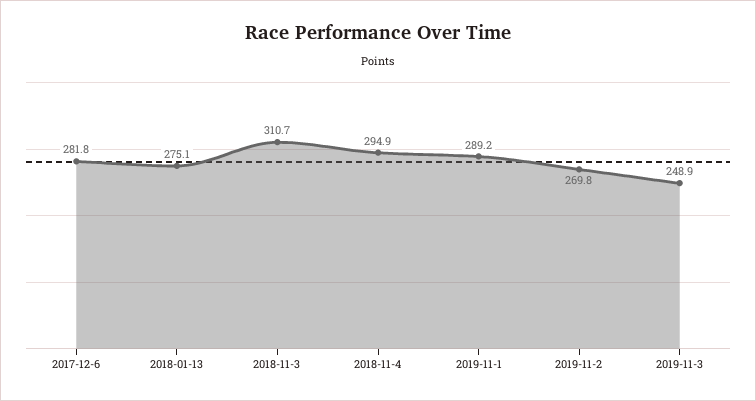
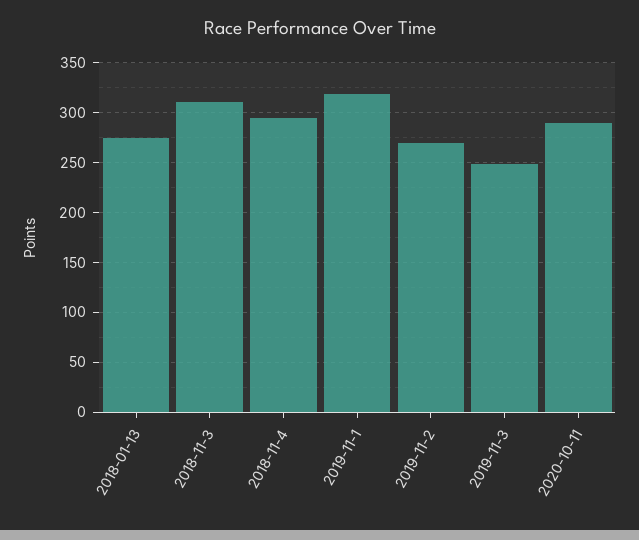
2017-12-6: 281.8 -> none
2019-11-1: 289.2 -> 320
2020-10-11: none -> 290

